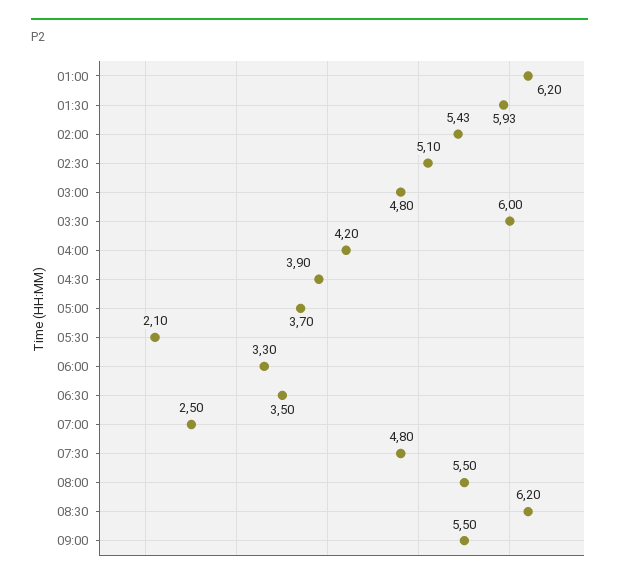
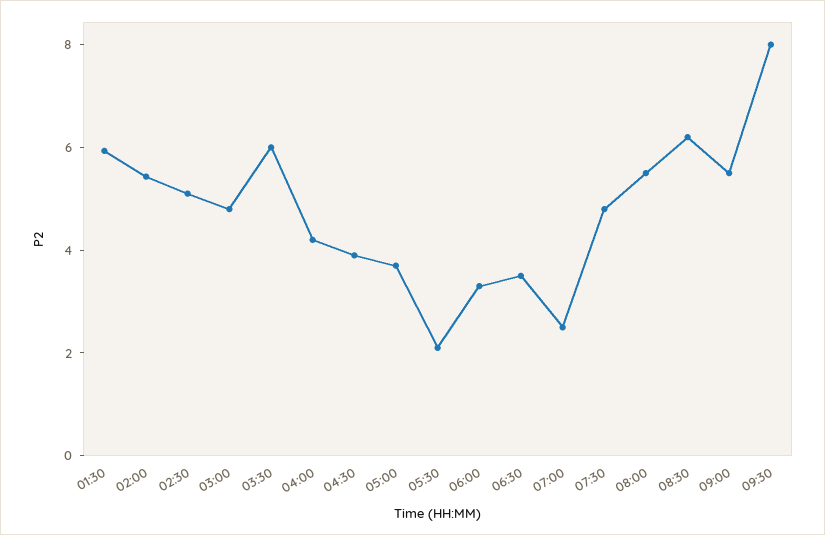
01:00: 6.2 -> none
09:30: none -> 8

